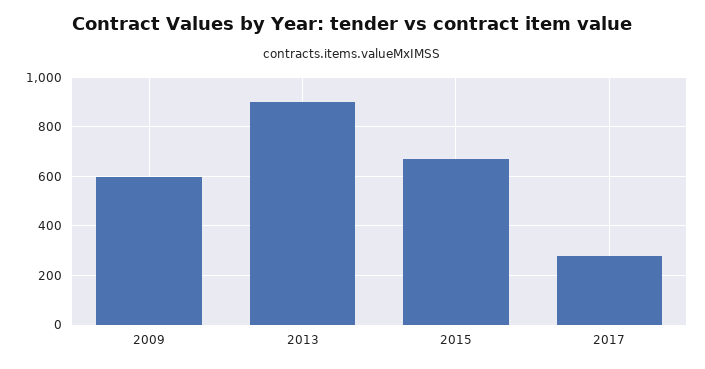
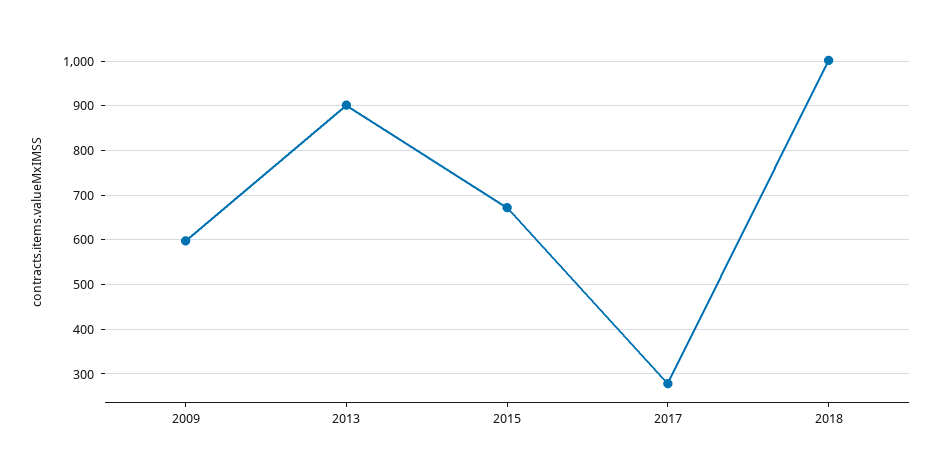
2018: none -> 1000

